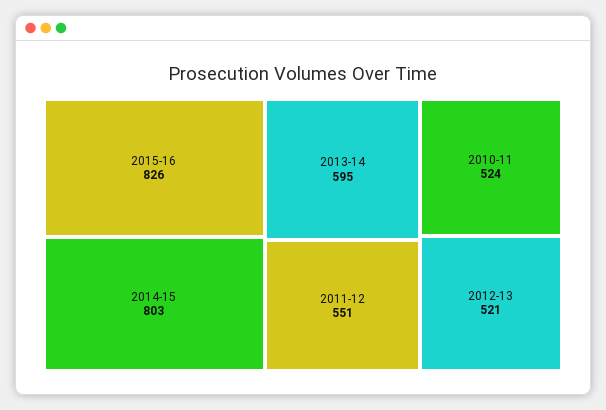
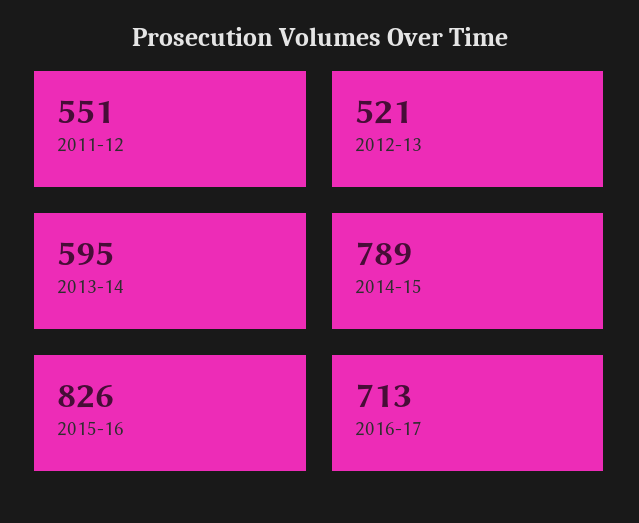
2014-15: 803 -> 789
2010-11: 524 -> none
2016-17: none -> 713

